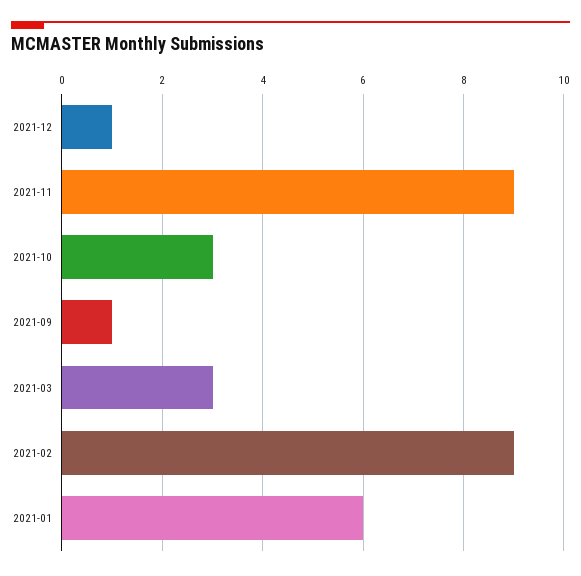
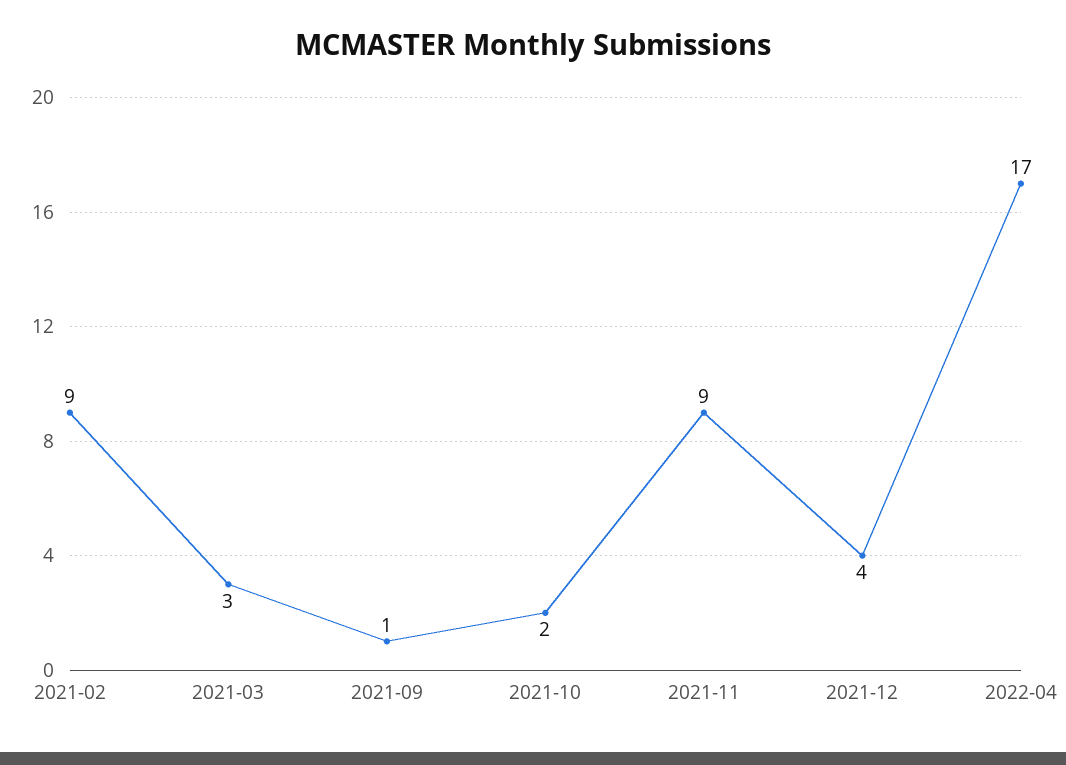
2021-12: 1 -> 4
2021-10: 3 -> 2
2021-01: 6 -> none
2022-04: none -> 17

